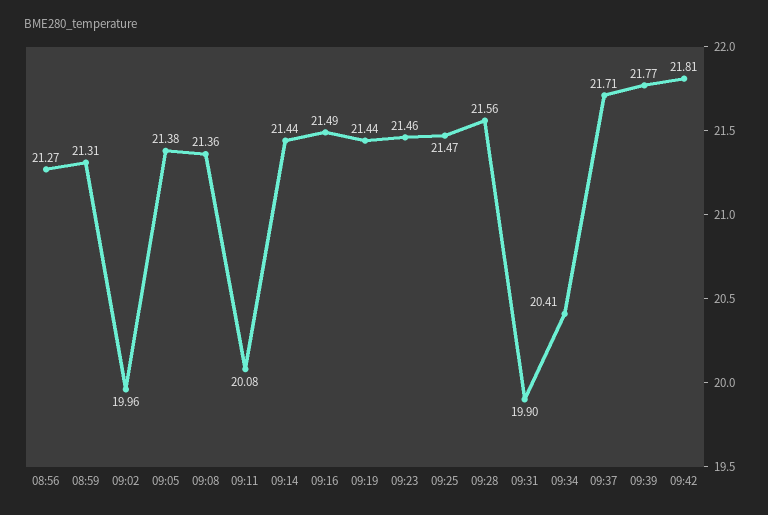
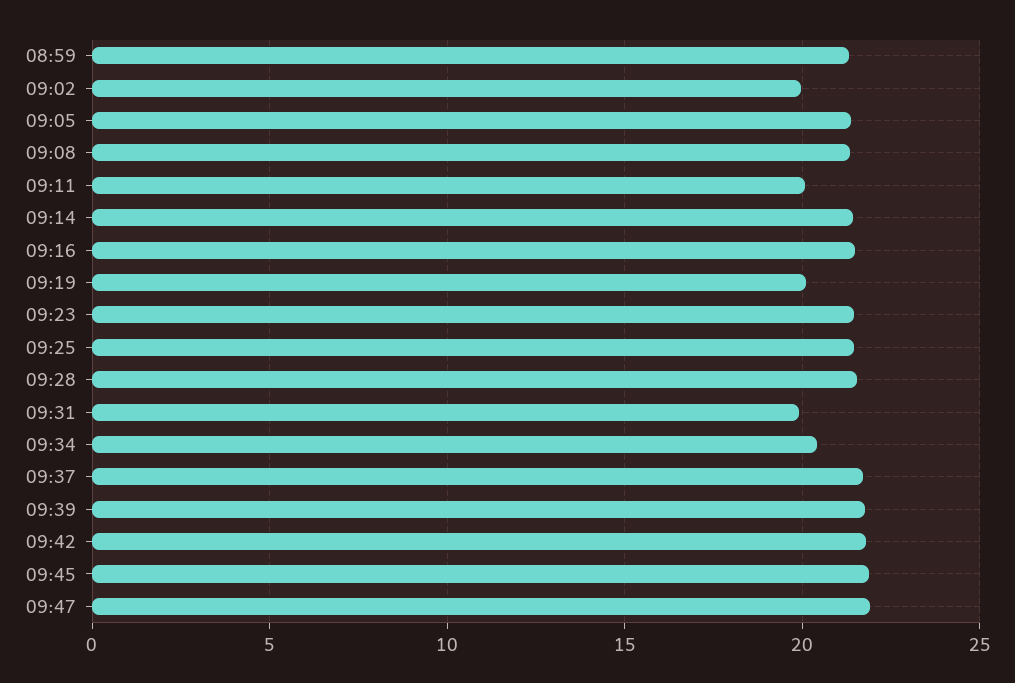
08:56: 21.27 -> none
09:19: 21.44 -> 20
09:45: none -> 22
09:47: none -> 22

